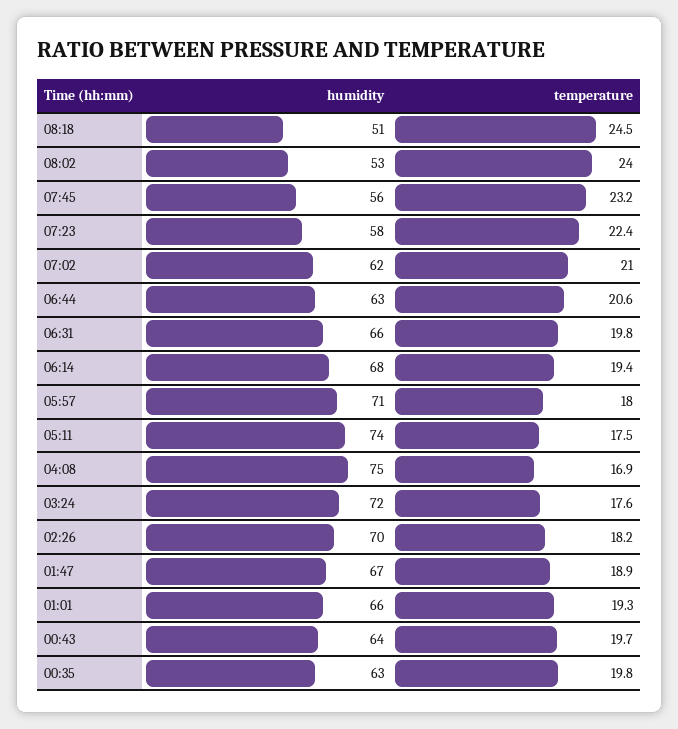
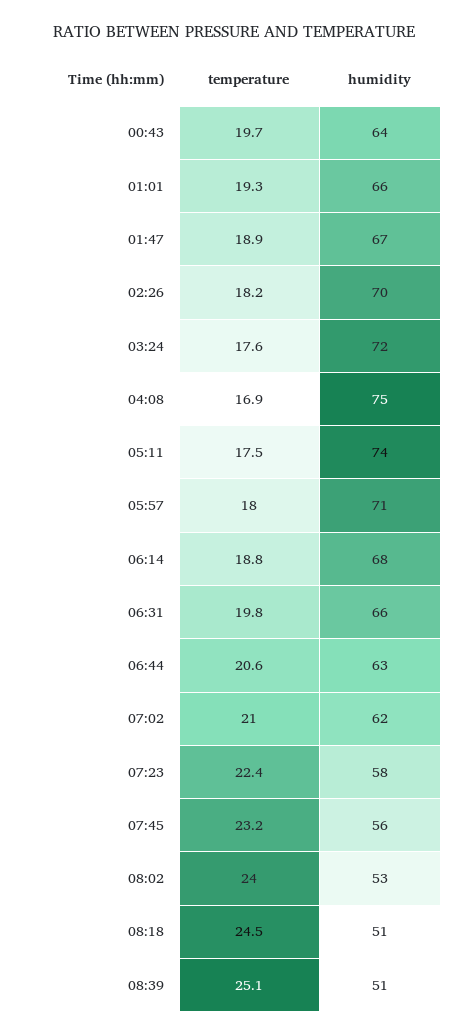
temperature, 06:14: 19.4 -> 18.8
humidity, 00:35: 63 -> none
temperature, 00:35: 19.8 -> none
temperature, 08:39: none -> 25.1
humidity, 08:39: none -> 51

